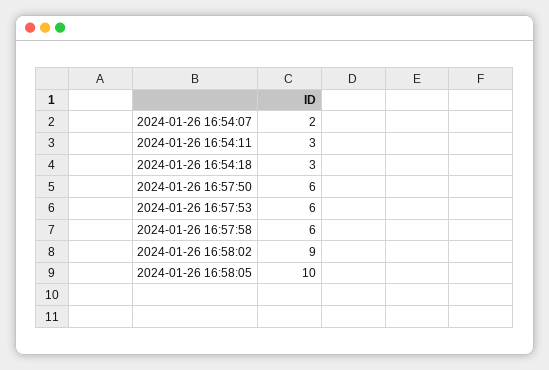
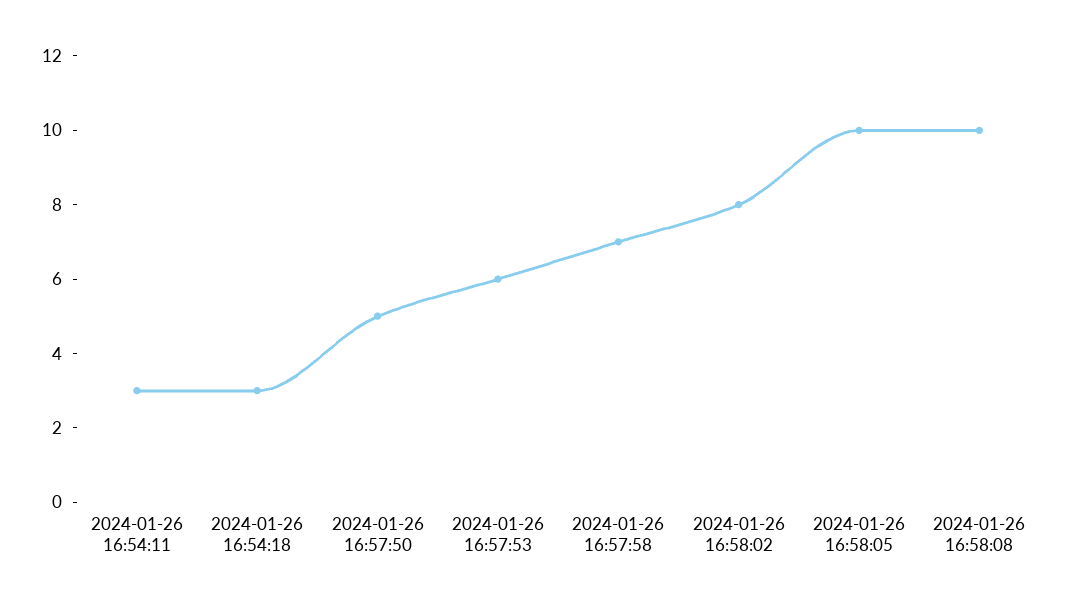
2024-01-26 16:54:07: 2 -> none
2024-01-26 16:57:50: 6 -> 5
2024-01-26 16:57:58: 6 -> 7
2024-01-26 16:58:02: 9 -> 8
2024-01-26 16:58:08: none -> 10

